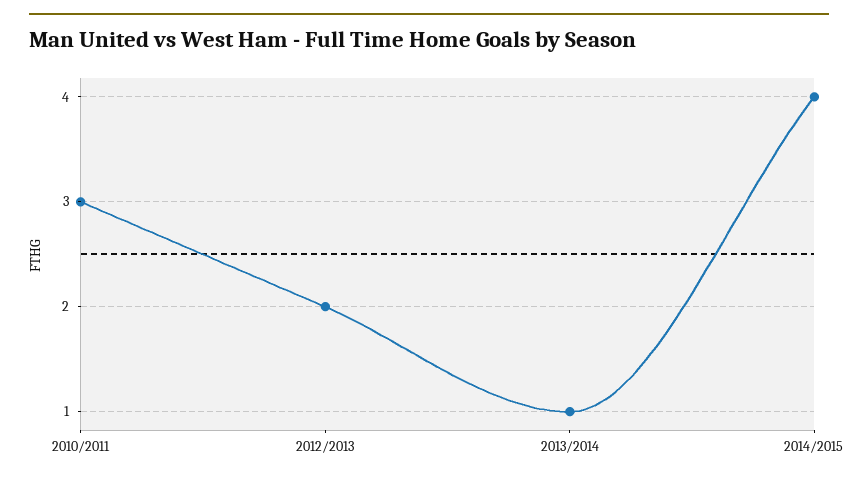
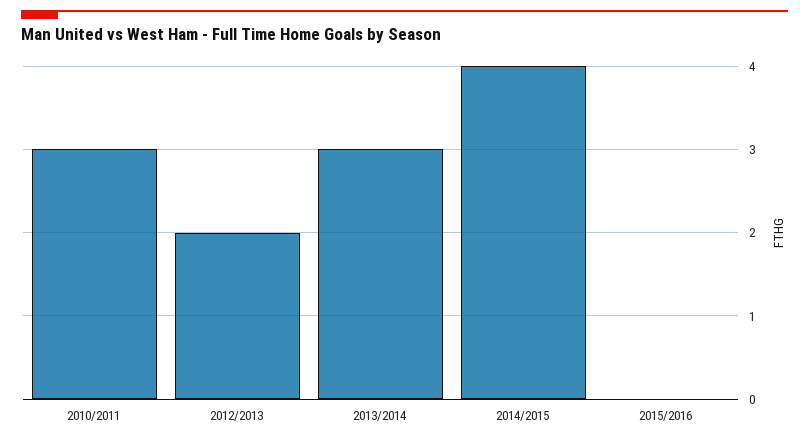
2013/2014: 1 -> 3
2015/2016: none -> 0

